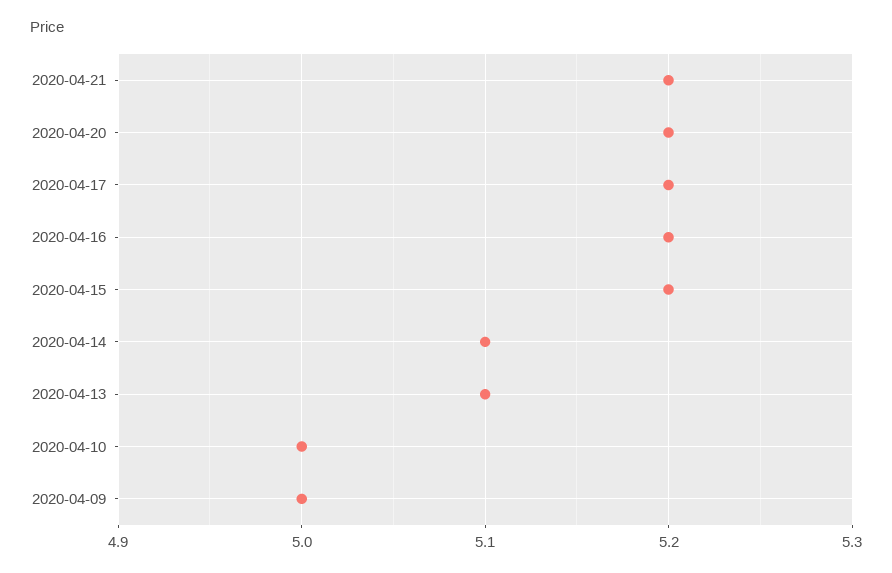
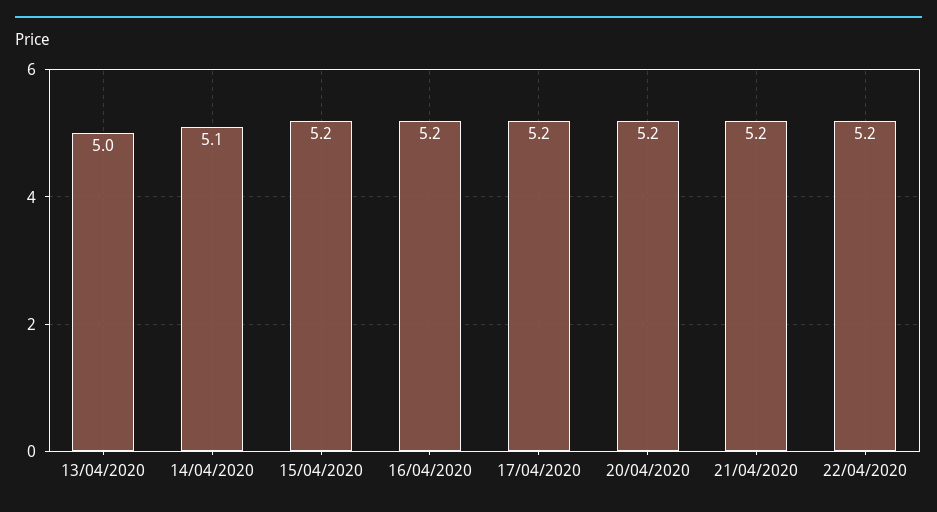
2020-04-13: 5.1 -> 5
2020-04-10: 5 -> none
2020-04-09: 5 -> none
22/04/2020: none -> 5.2

